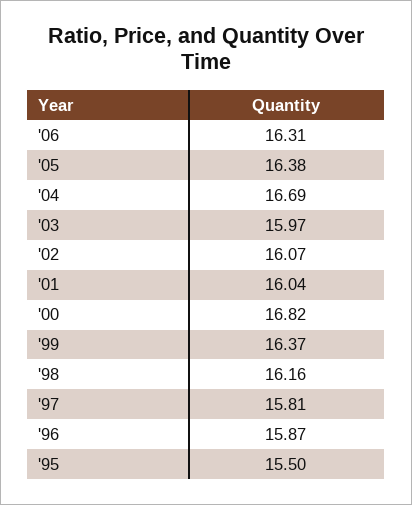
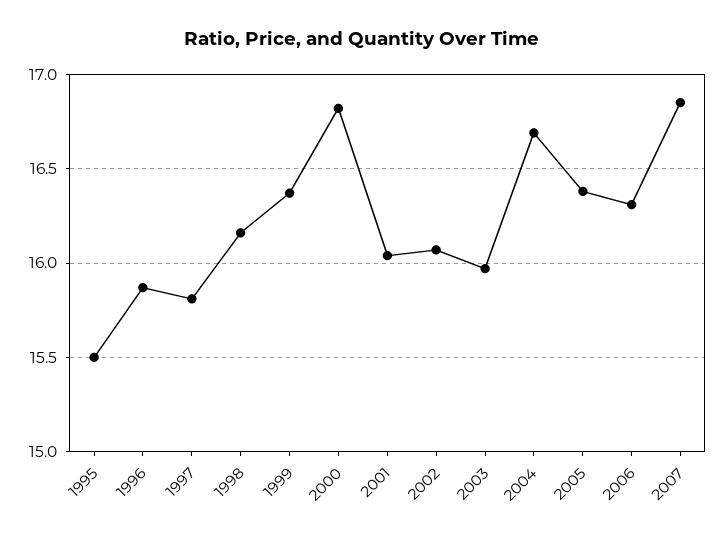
2007: none -> 16.85

